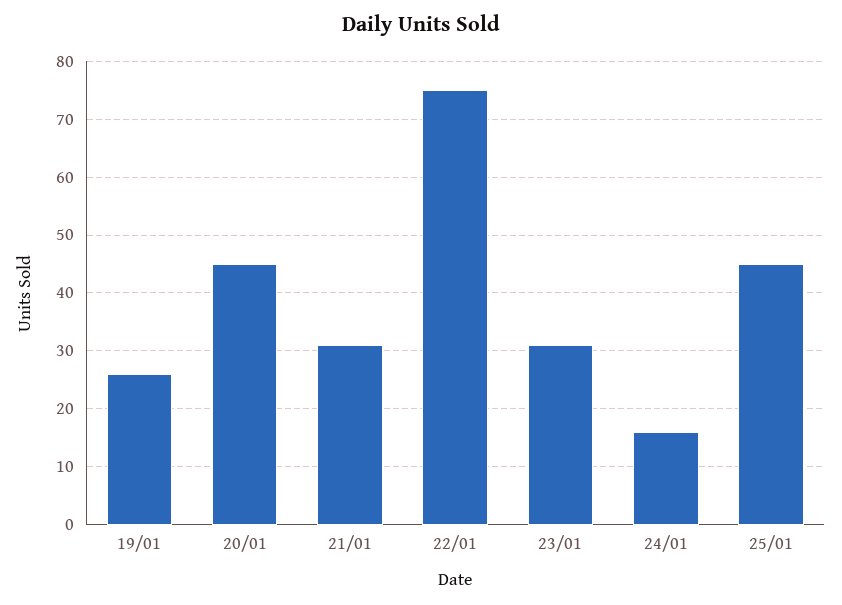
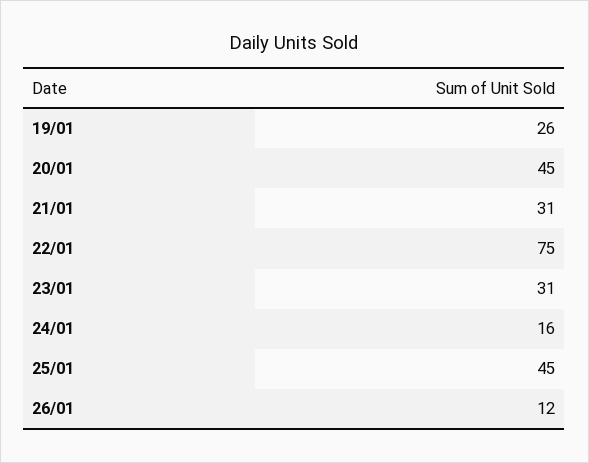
26/01: none -> 12

